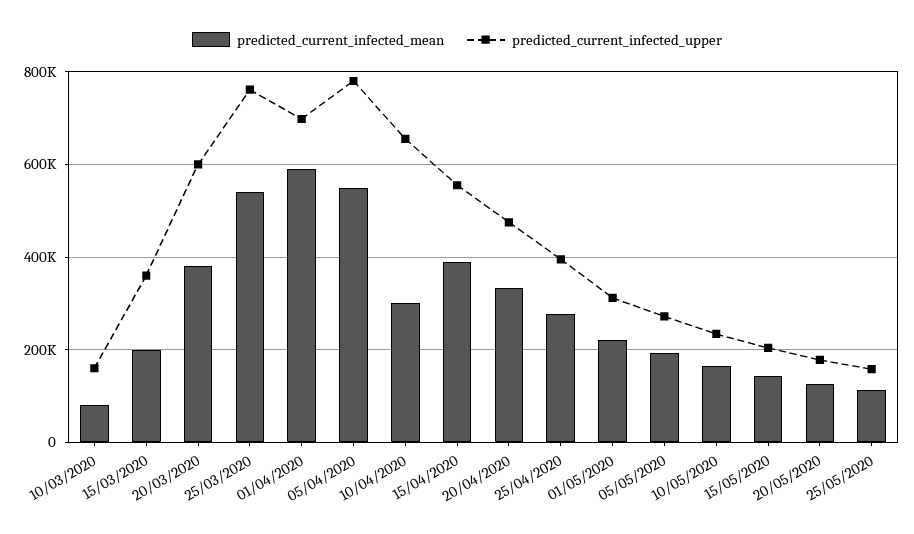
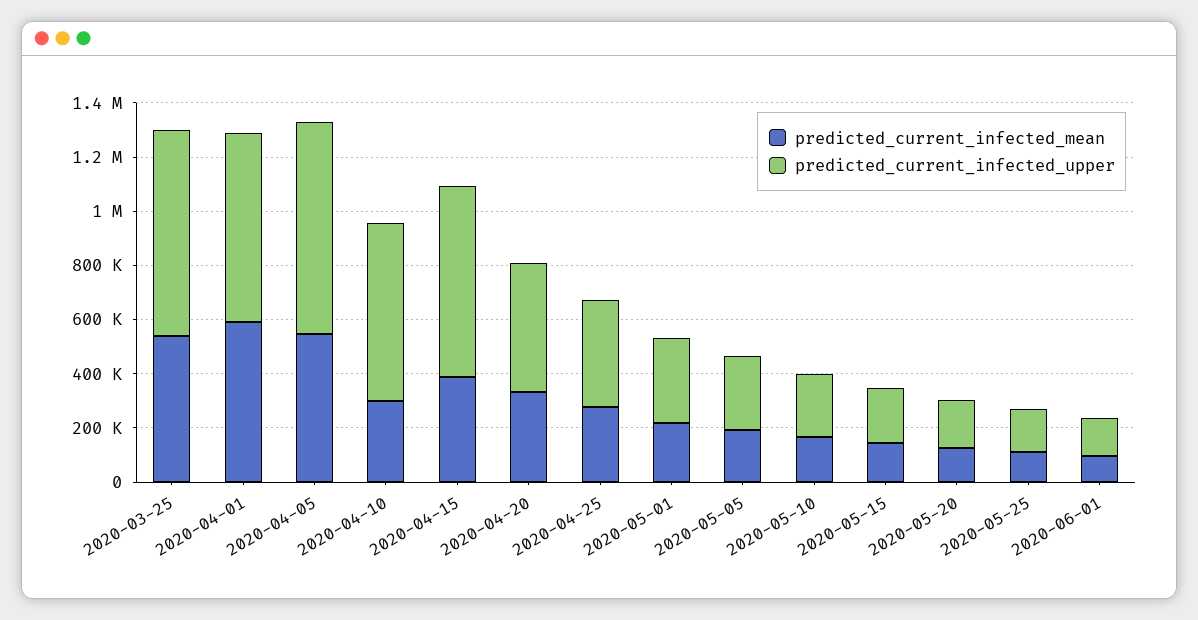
predicted_current_infected_mean, 10/03/2020: 80000 -> none
predicted_current_infected_upper, 10/03/2020: 160000 -> none
predicted_current_infected_mean, 15/03/2020: 200000 -> none
predicted_current_infected_upper, 15/03/2020: 360000 -> none
predicted_current_infected_mean, 20/03/2020: 380000 -> none
predicted_current_infected_upper, 20/03/2020: 600000 -> none
predicted_current_infected_upper, 15/04/2020: 560000 -> 700000
predicted_current_infected_mean, 2020-06-01: none -> 100000
predicted_current_infected_upper, 2020-06-01: none -> 150000

